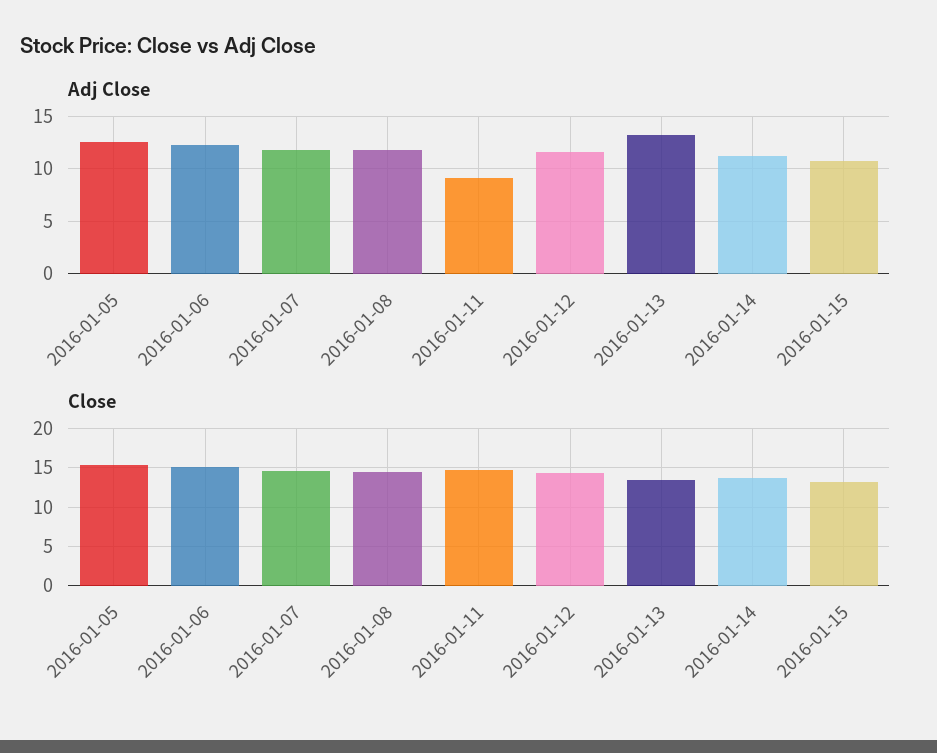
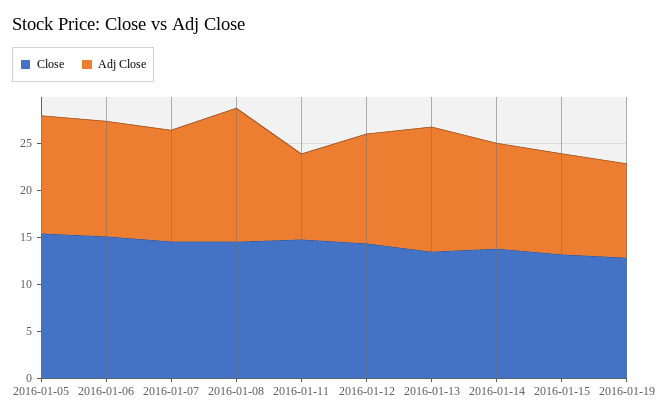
Adj Close, 2016-01-08: 12 -> 14
Close, 2016-01-19: none -> 13
Adj Close, 2016-01-19: none -> 10

